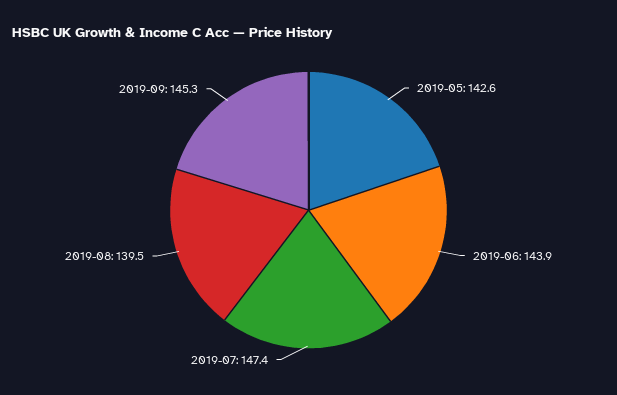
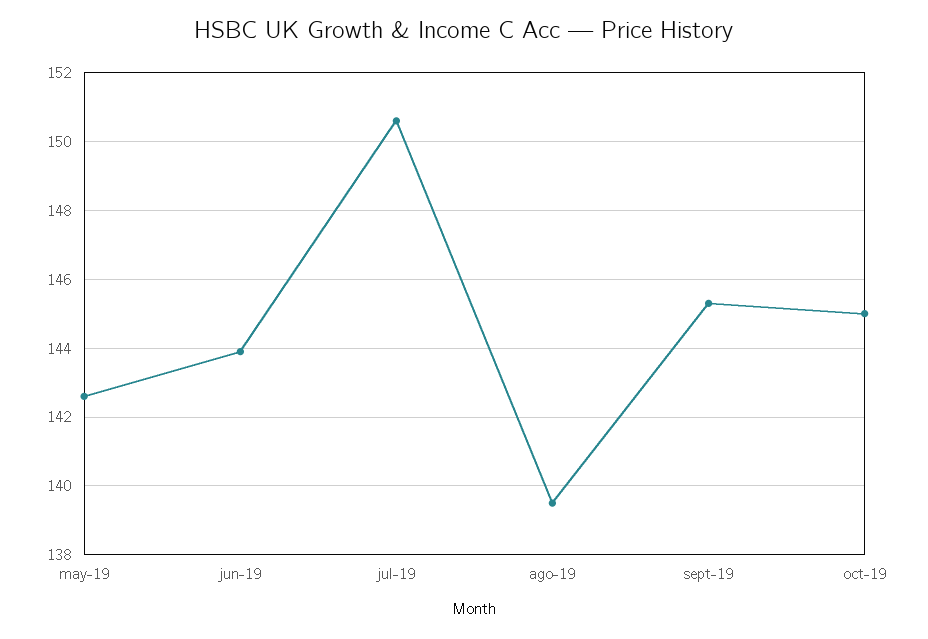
2019-07: 147.4 -> 150.5
oct-19: none -> 145

